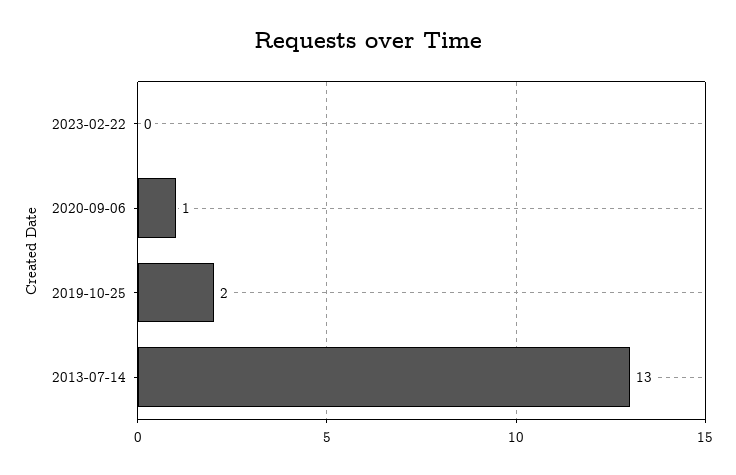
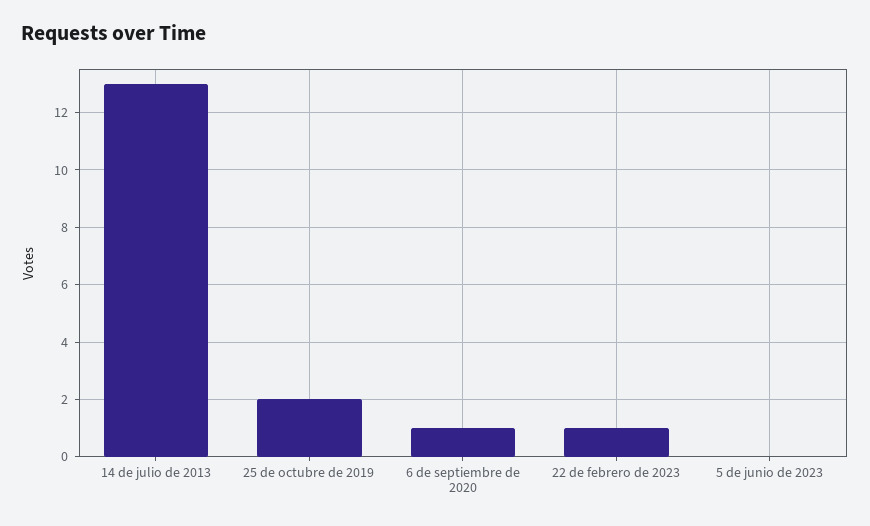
2023-02-22: 0 -> 1
5 de junio de 2023: none -> 0

